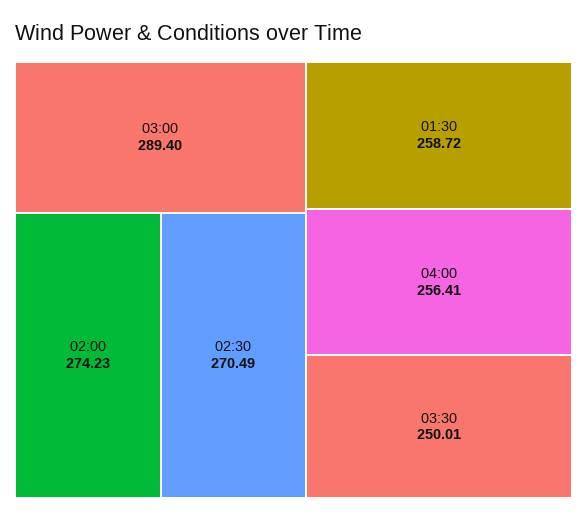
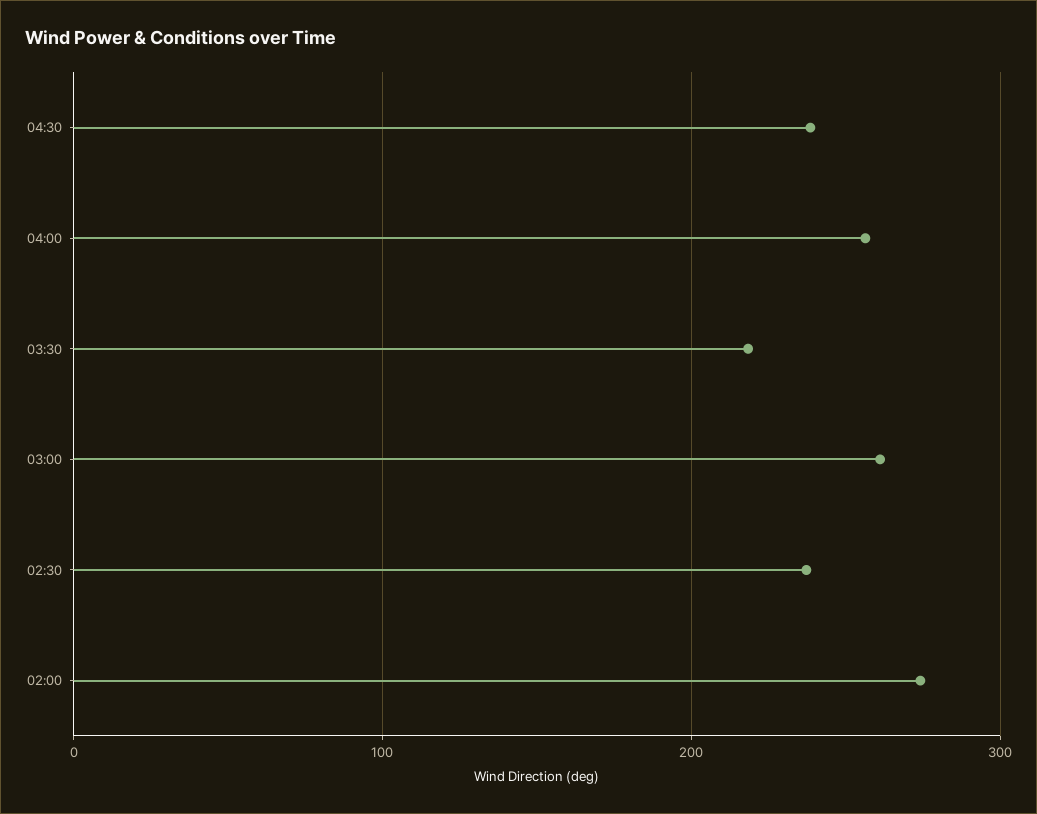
03:00: 289.4 -> 260
02:30: 270.49 -> 240
01:30: 258.72 -> none
03:30: 250.01 -> 220
04:30: none -> 240

